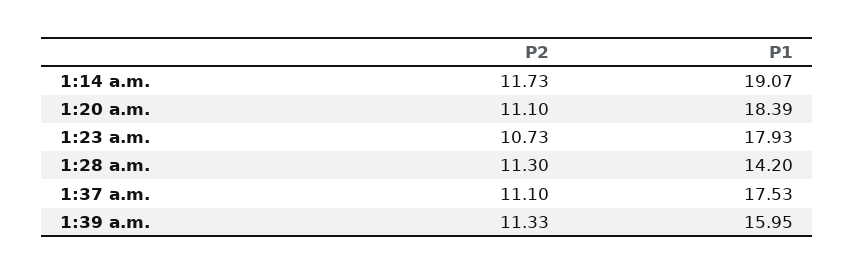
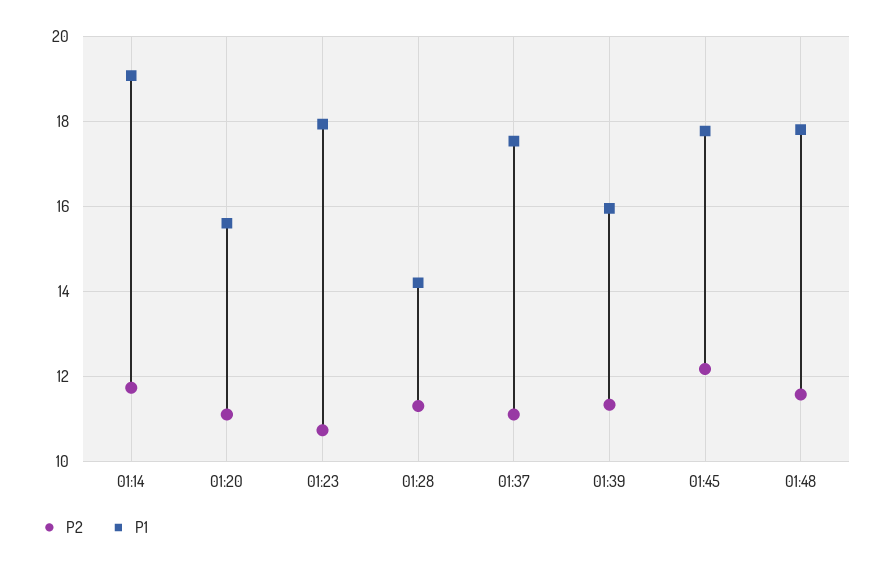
P1, 1:20 a.m.: 18.39 -> 15.6
P2, 01:45: none -> 12.2
P1, 01:45: none -> 17.8
P2, 01:48: none -> 11.6
P1, 01:48: none -> 17.8

